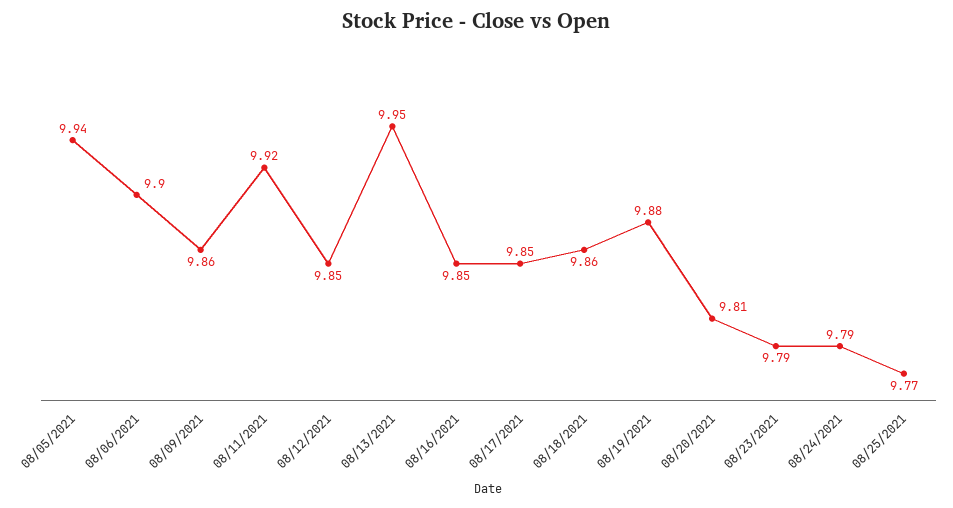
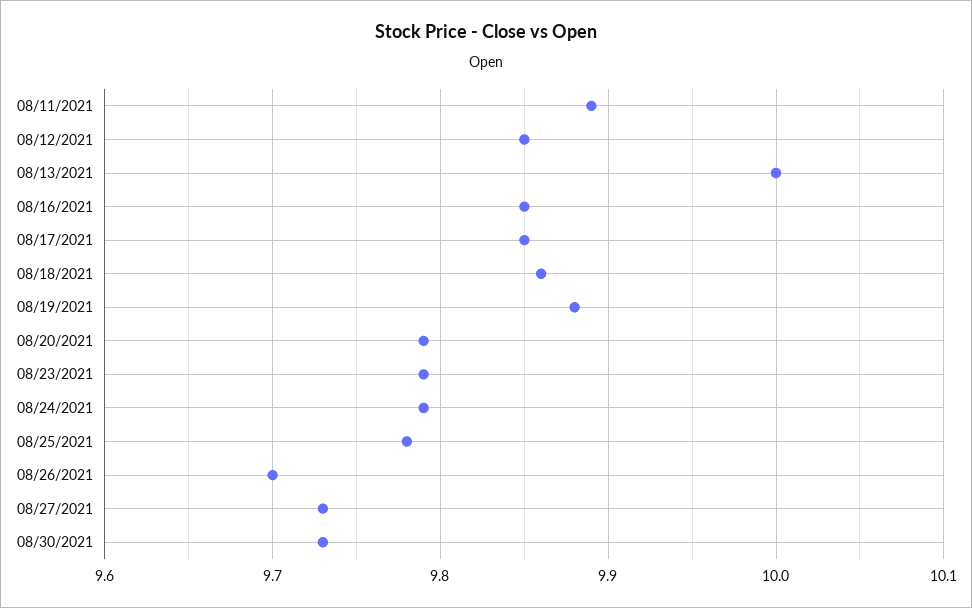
08/05/2021: 9.94 -> none
08/06/2021: 9.9 -> none
08/09/2021: 9.86 -> none
08/11/2021: 9.92 -> 9.89
08/13/2021: 9.95 -> 10
08/20/2021: 9.81 -> 9.79
08/25/2021: 9.77 -> 9.78
08/26/2021: none -> 9.7
08/27/2021: none -> 9.73
08/30/2021: none -> 9.73

